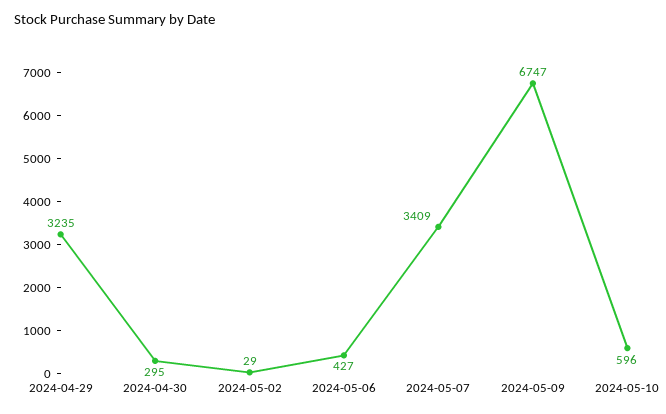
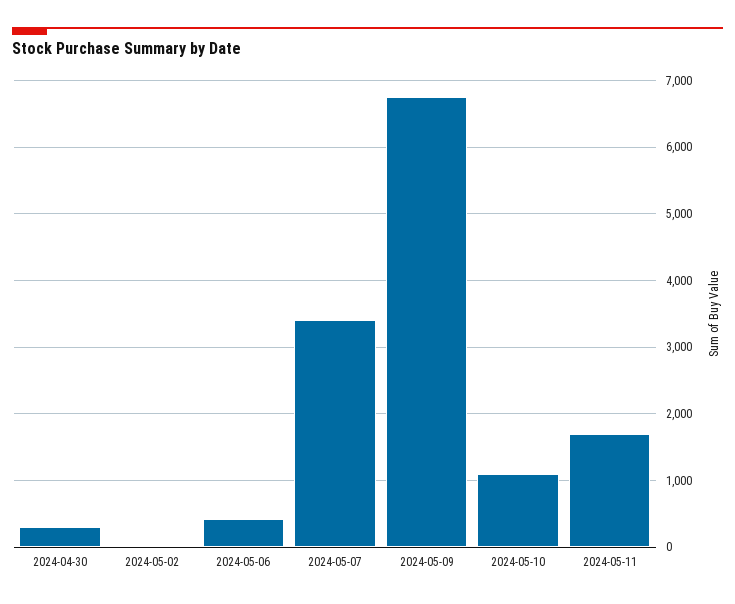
2024-04-29: 3235 -> none
2024-05-10: 596 -> 1100
2024-05-11: none -> 1700

